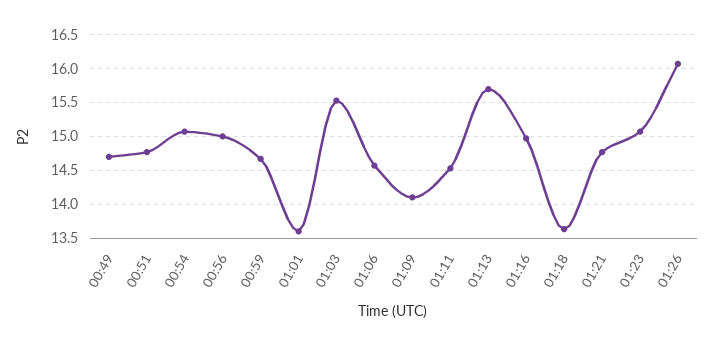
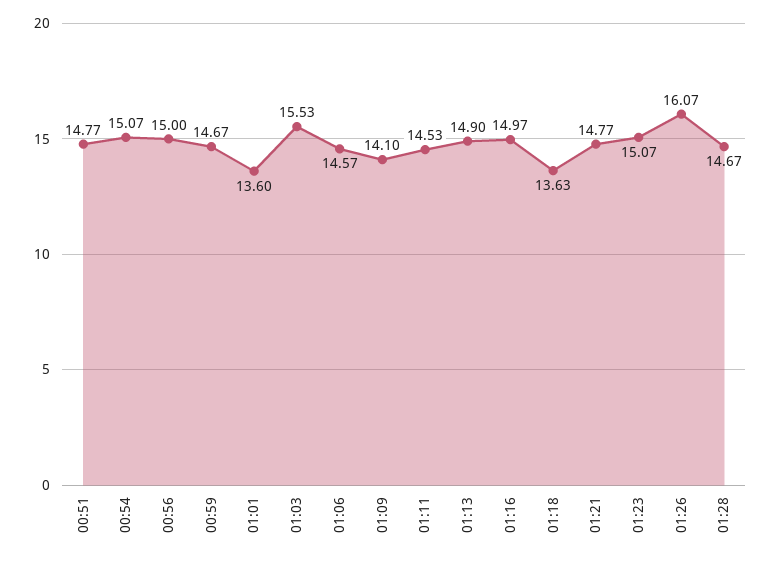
00:49: 14.7 -> none
01:13: 15.7 -> 14.9
01:28: none -> 14.67

